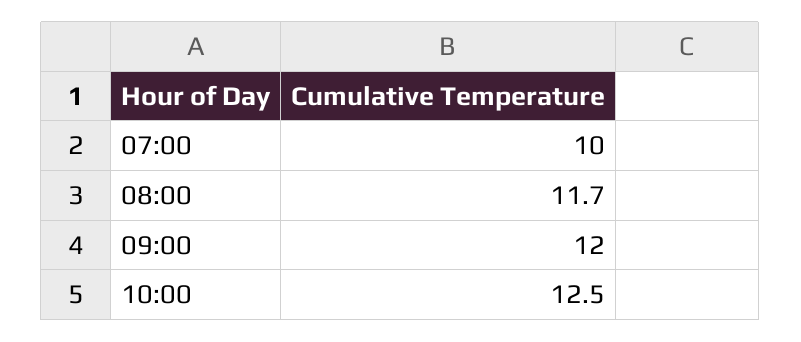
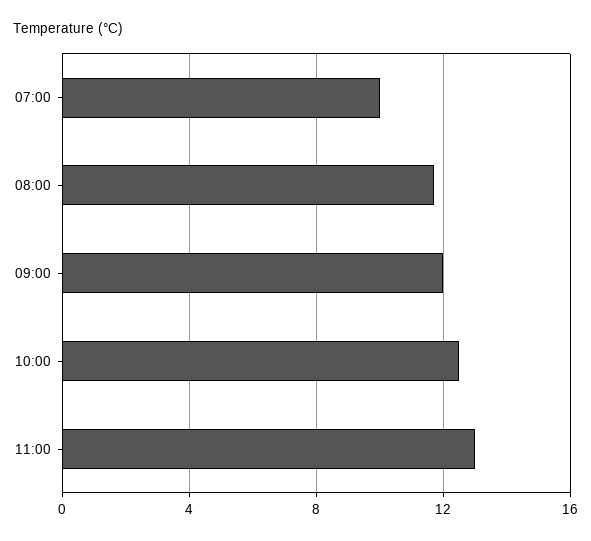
11:00: none -> 13

